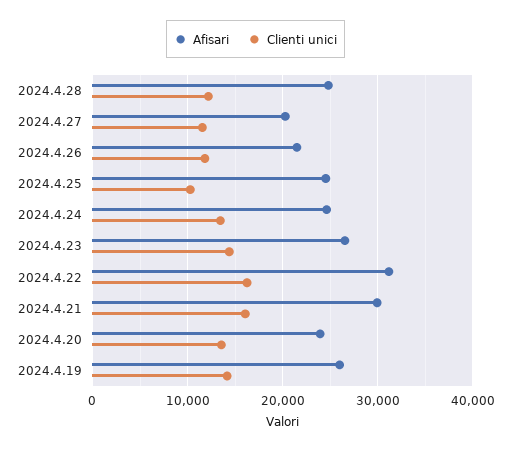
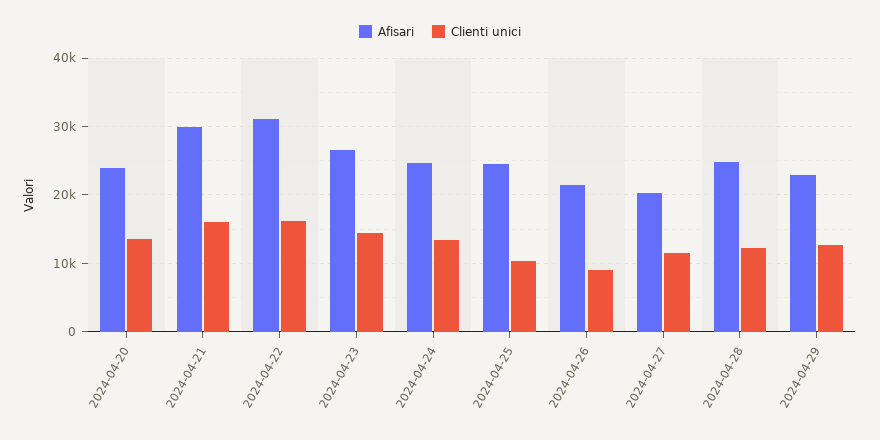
Clienti unici, 2024.4.26: 12000 -> 9000
Afisari, 2024.4.19: 26000 -> none
Clienti unici, 2024.4.19: 14000 -> none
Afisari, 2024-04-29: none -> 23000
Clienti unici, 2024-04-29: none -> 13000

